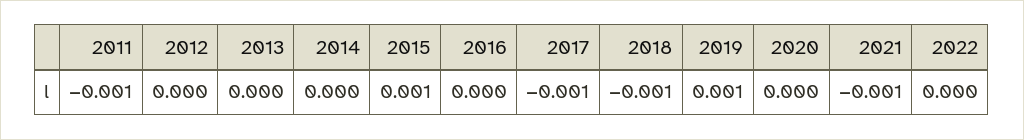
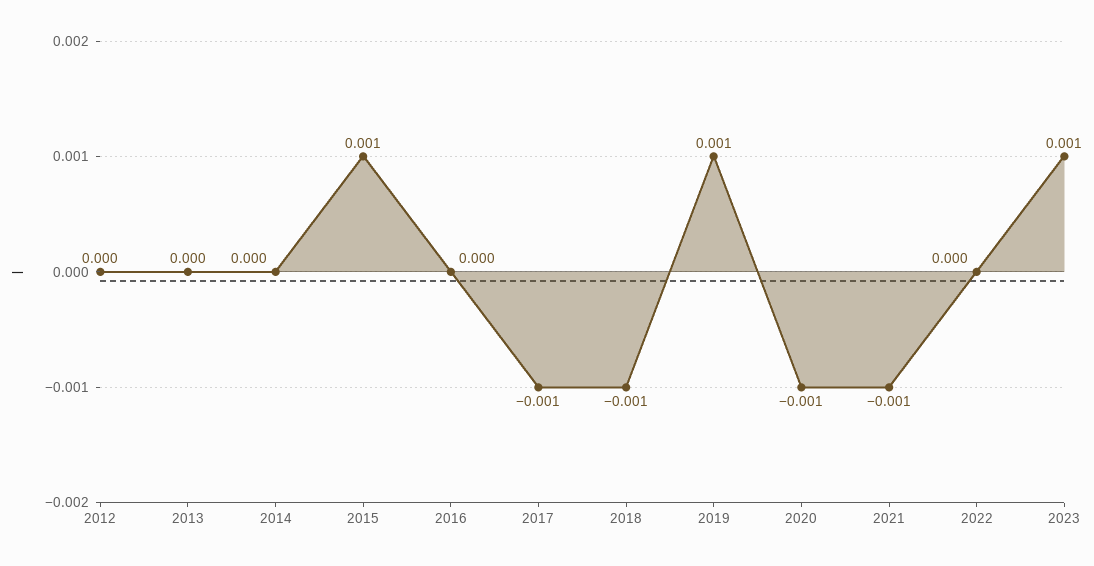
2011: -0.001 -> none
2020: 0 -> -0.001
2023: none -> 0.001

